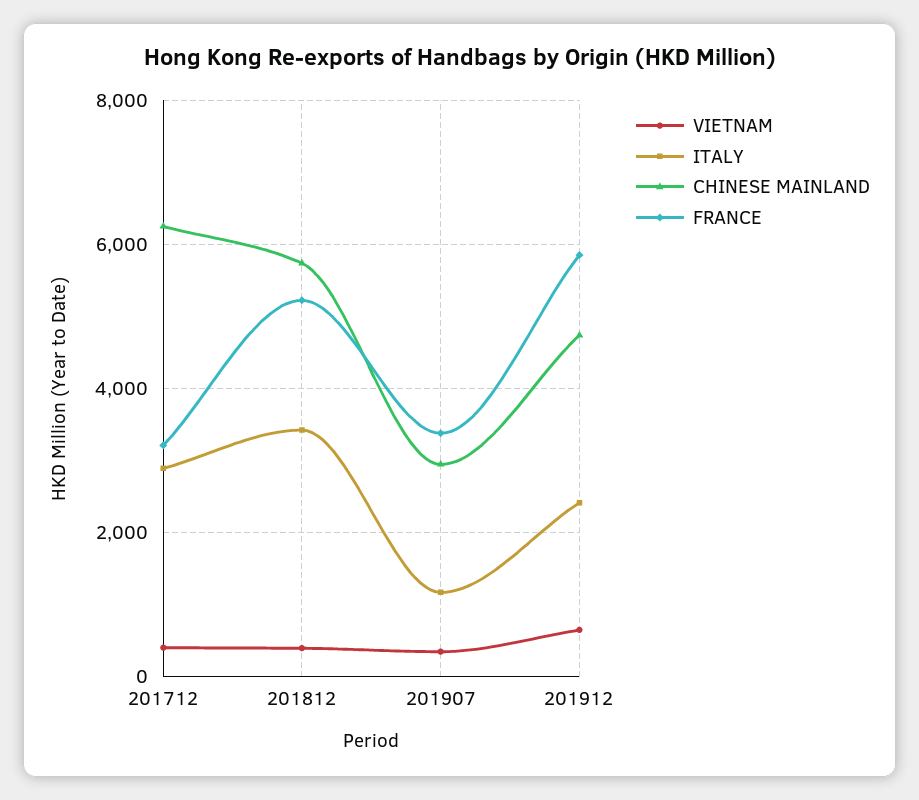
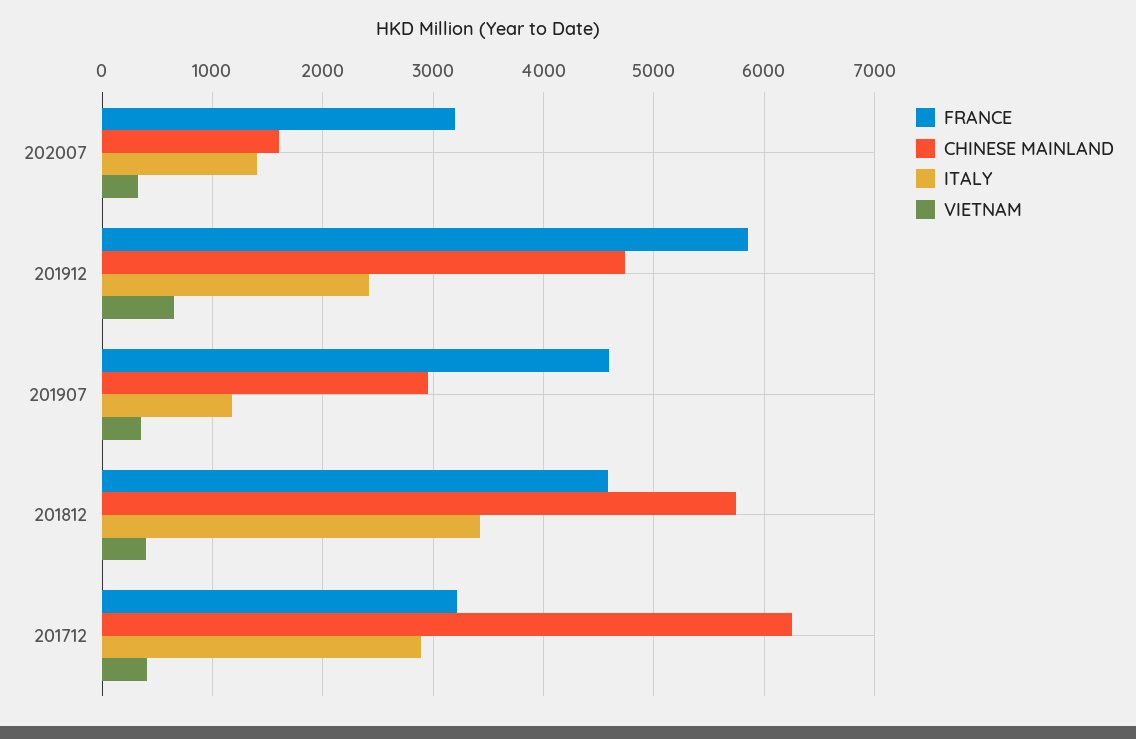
FRANCE, 201812: 5200 -> 4600
FRANCE, 201907: 3400 -> 4600
FRANCE, 202007: none -> 3200
CHINESE MAINLAND, 202007: none -> 1600
ITALY, 202007: none -> 1400
VIETNAM, 202007: none -> 300

